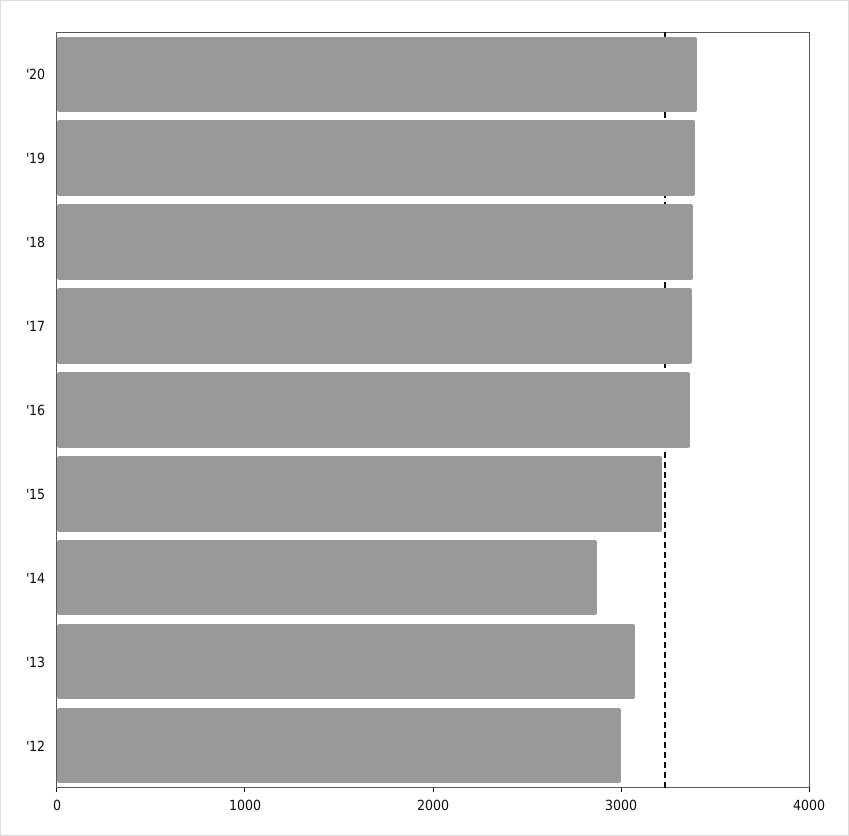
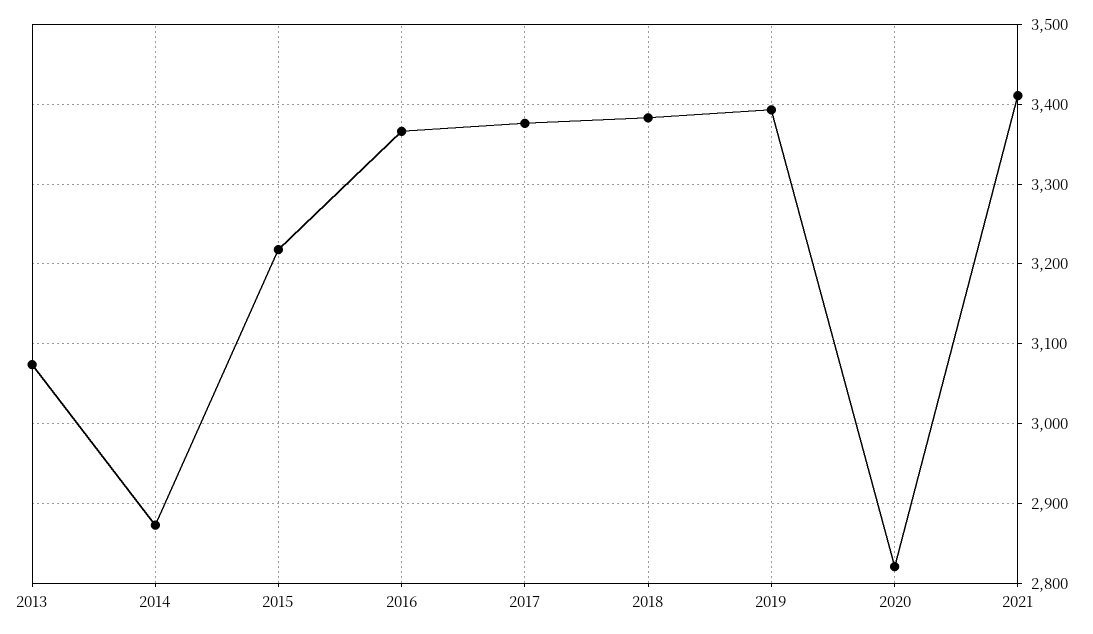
'20: 3400 -> 2820
'12: 3000 -> none
2021: none -> 3410

